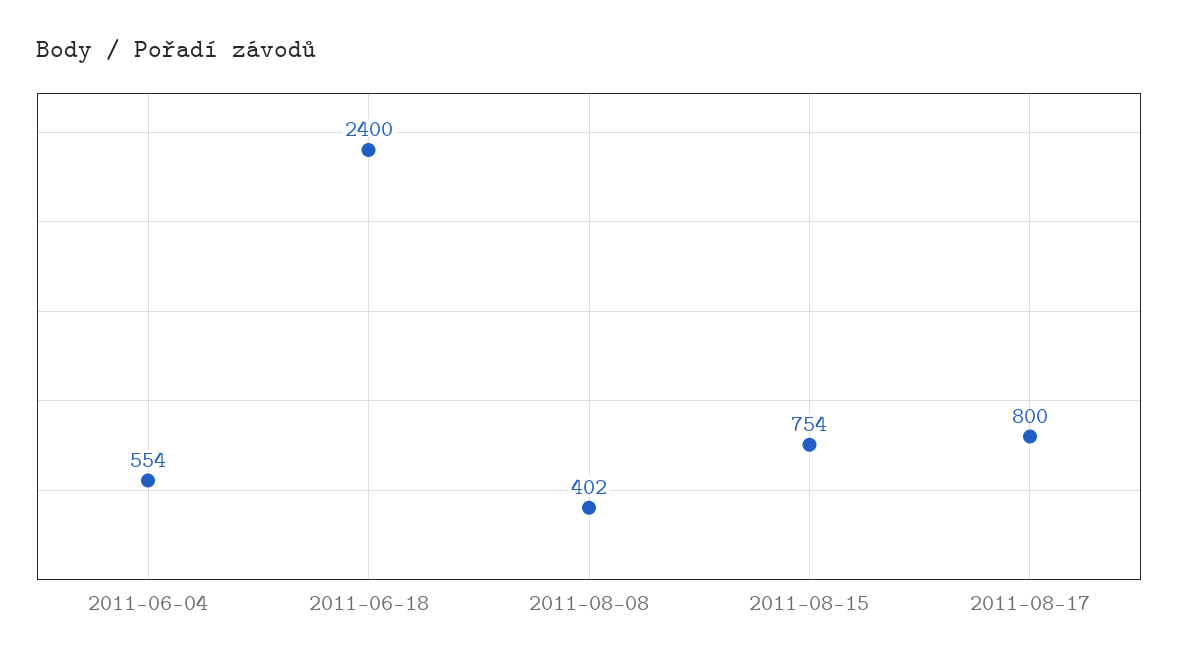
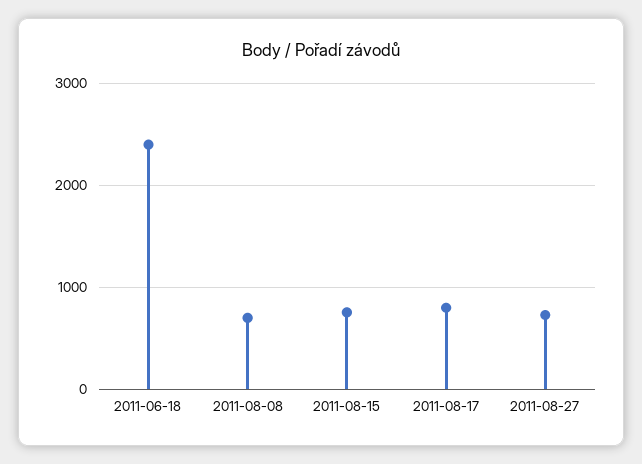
2011-06-04: 554 -> none
2011-08-08: 402 -> 700
2011-08-27: none -> 700

